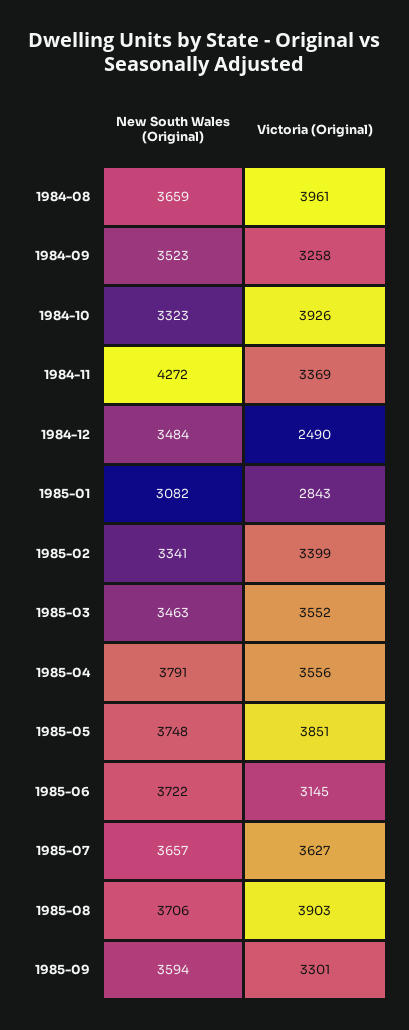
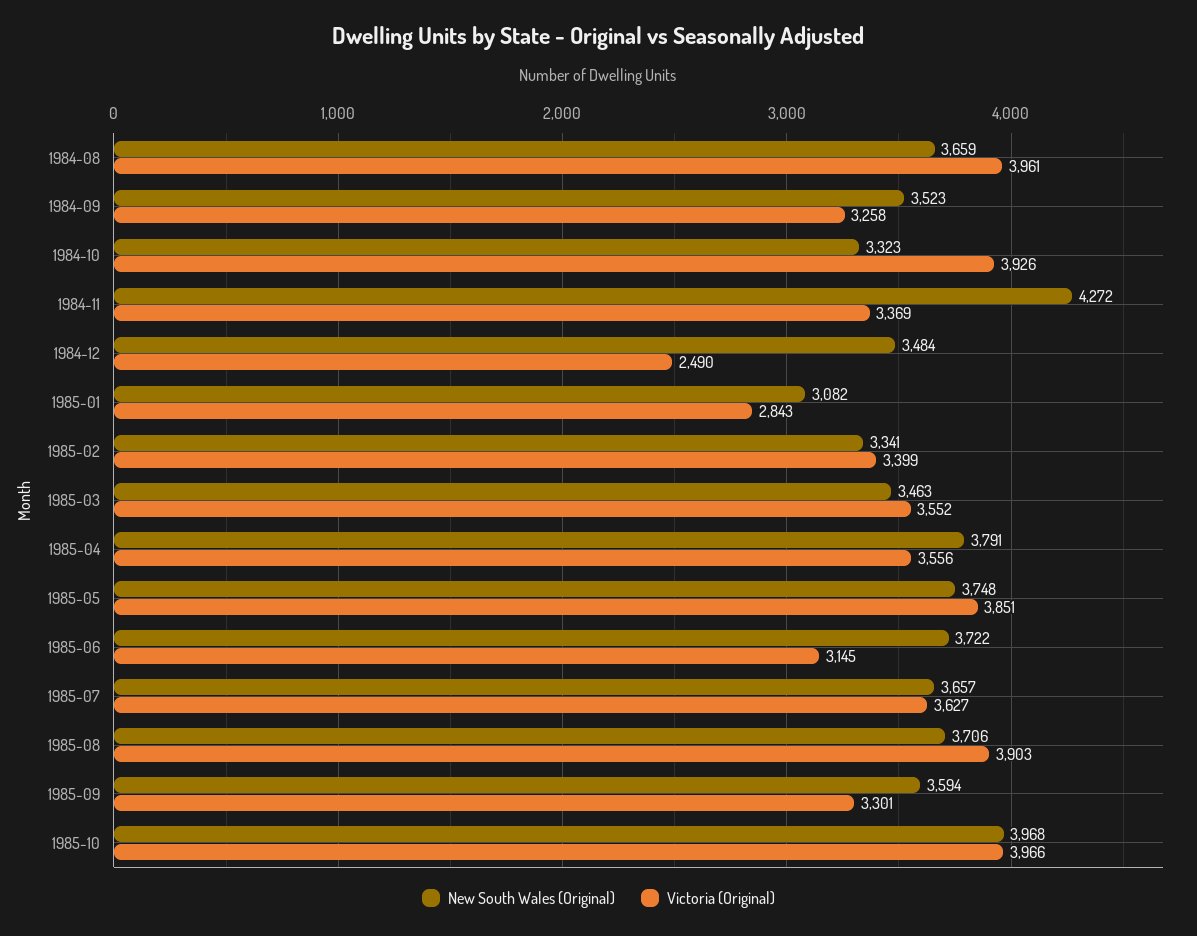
New South Wales (Original), 1985-10: none -> 3968
Victoria (Original), 1985-10: none -> 3966

